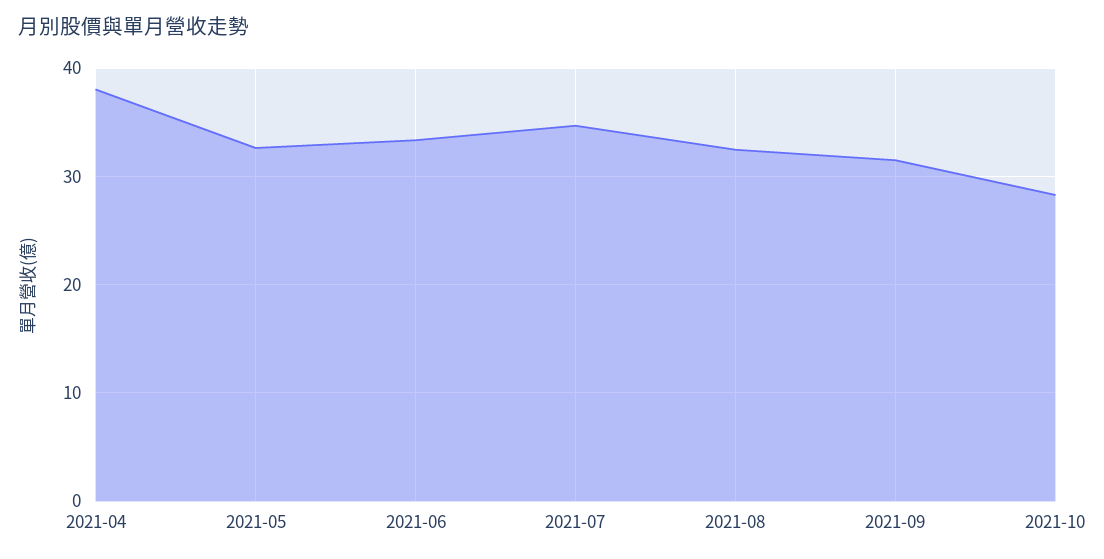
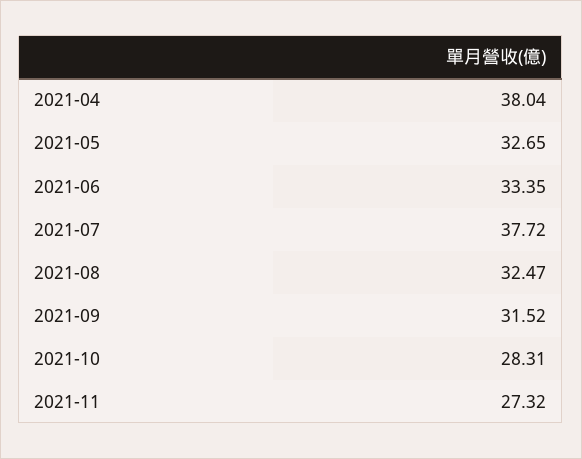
2021-07: 35 -> 37.72
2021-11: none -> 27.32

